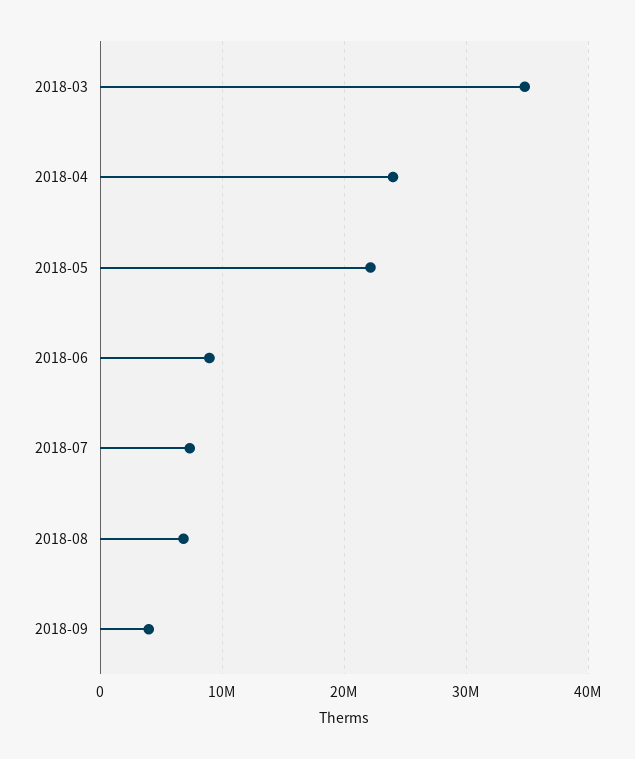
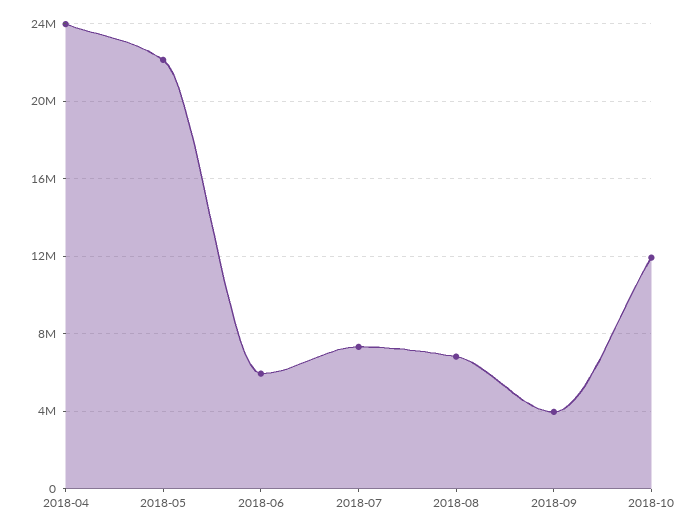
2018-03: 35000000 -> none
2018-06: 9000000 -> 6000000
2018-10: none -> 12000000

